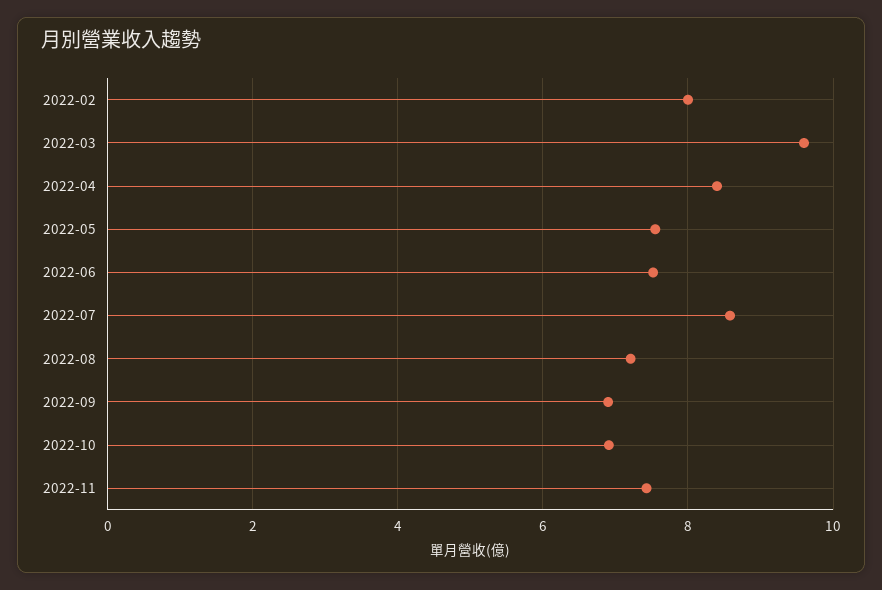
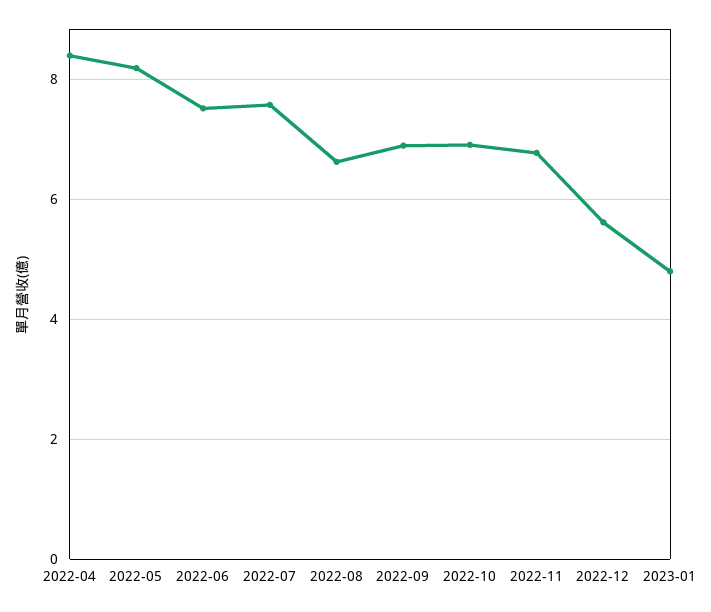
2022-02: 8 -> none
2022-03: 9.6 -> none
2022-05: 7.6 -> 8.2
2022-07: 8.6 -> 7.6
2022-08: 7.2 -> 6.6
2022-11: 7.4 -> 6.8
2022-12: none -> 5.6
2023-01: none -> 4.8

